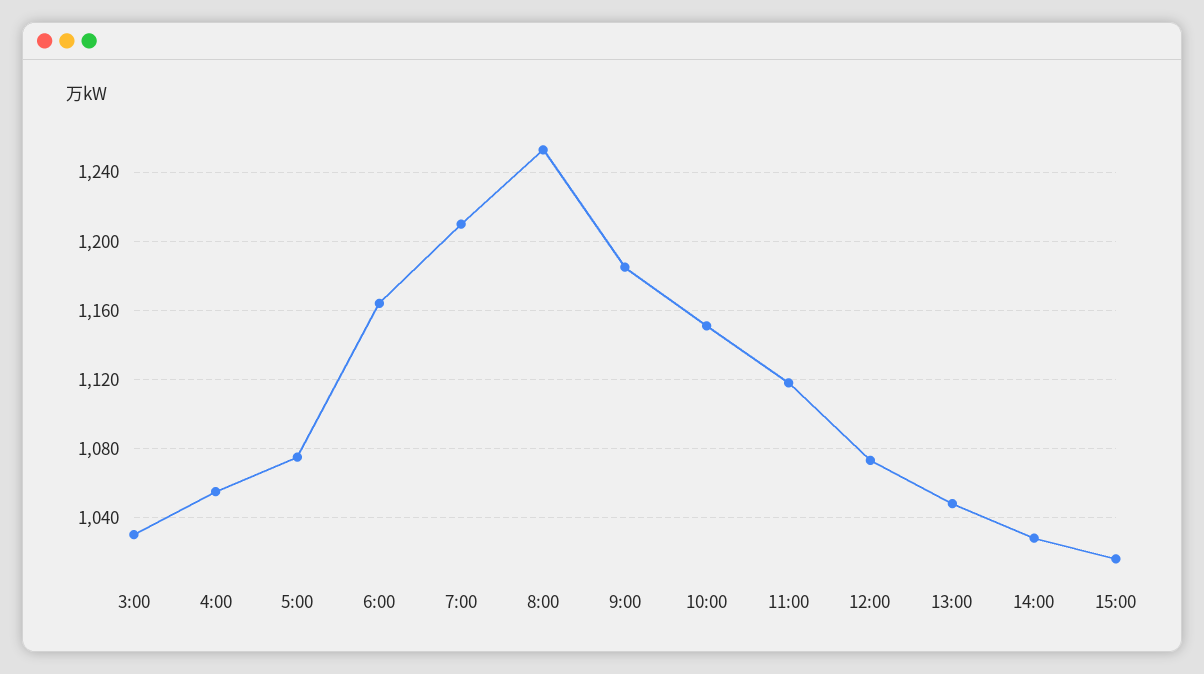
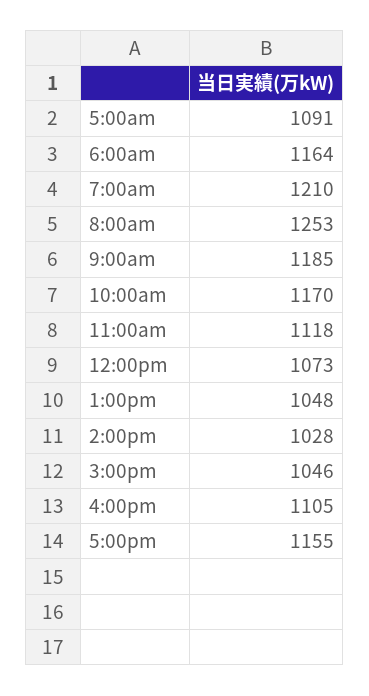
3:00: 1030 -> none
4:00: 1055 -> none
5:00: 1075 -> 1091
10:00: 1150 -> 1170
15:00: 1015 -> 1046
4:00pm: none -> 1105
5:00pm: none -> 1155

